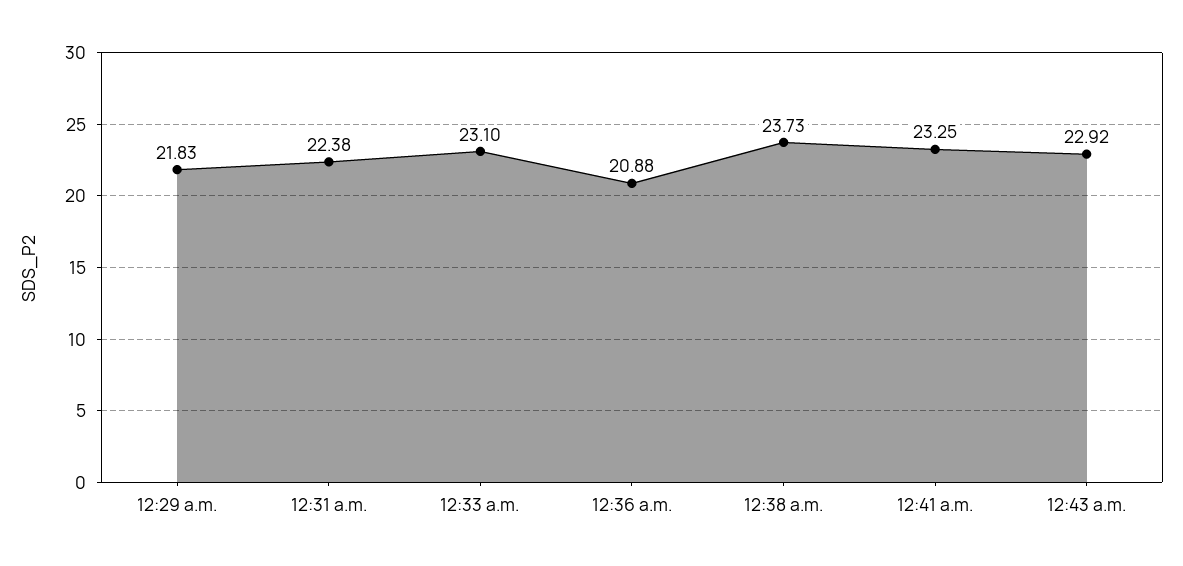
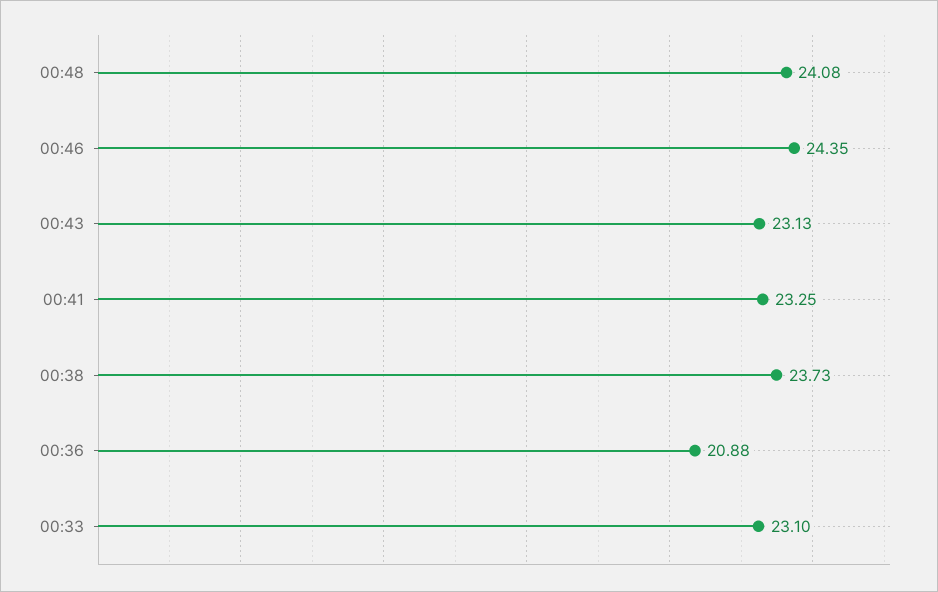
12:29 a.m.: 21.83 -> none
12:31 a.m.: 22.38 -> none
12:43 a.m.: 22.92 -> 23.13
00:48: none -> 24.08
00:46: none -> 24.35

